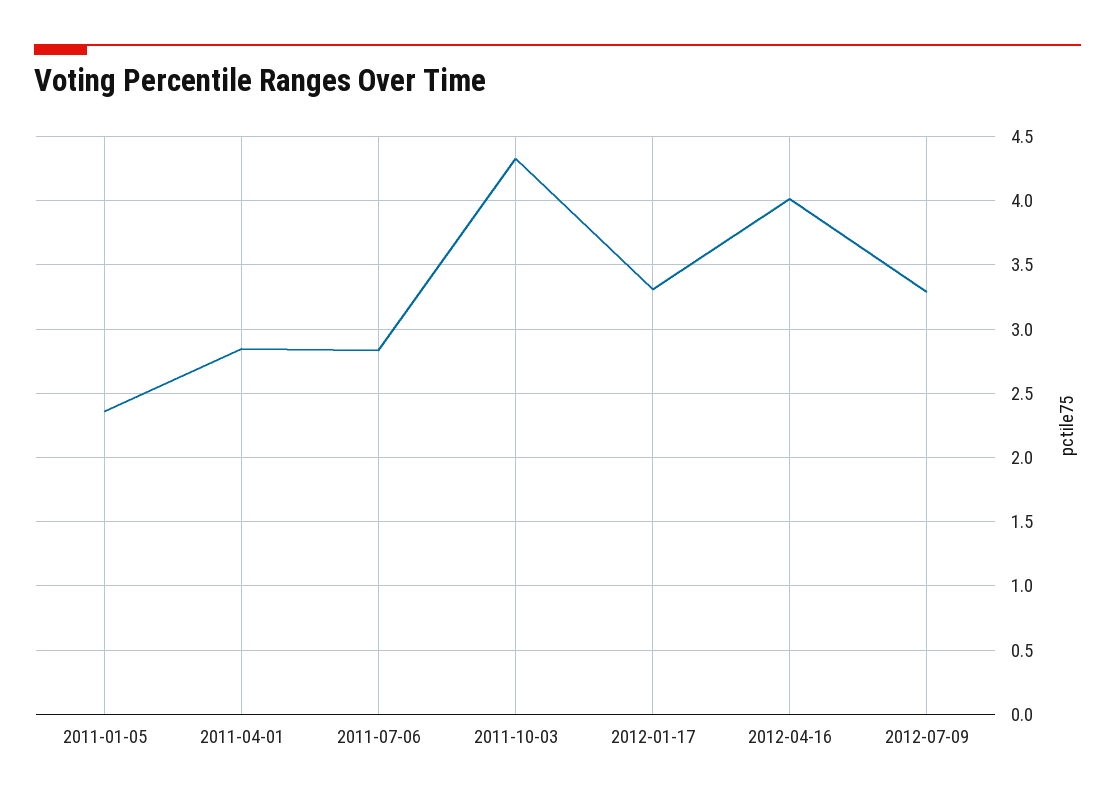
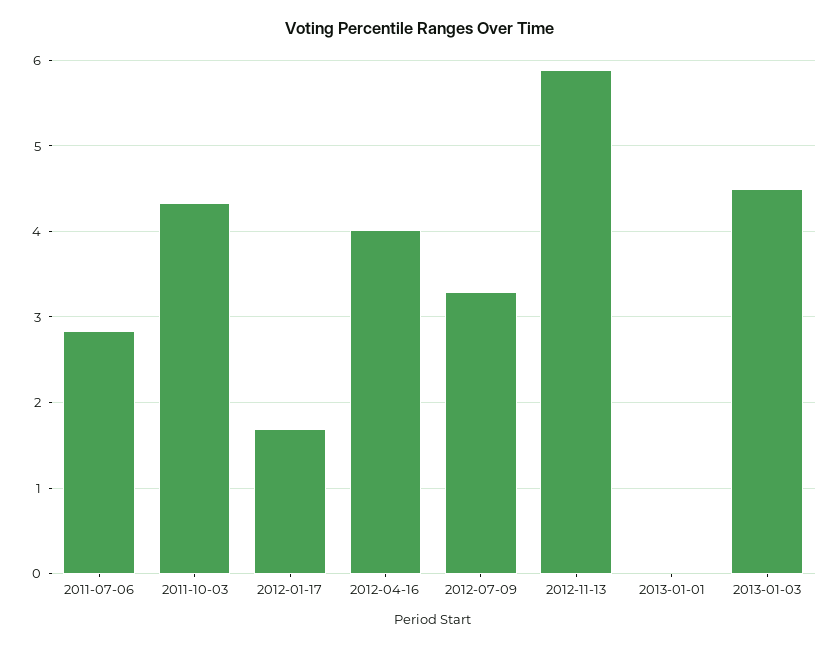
2011-01-05: 2.35 -> none
2011-04-01: 2.85 -> none
2012-01-17: 3.3 -> 1.7
2012-11-13: none -> 5.9
2013-01-01: none -> 0
2013-01-03: none -> 4.5

